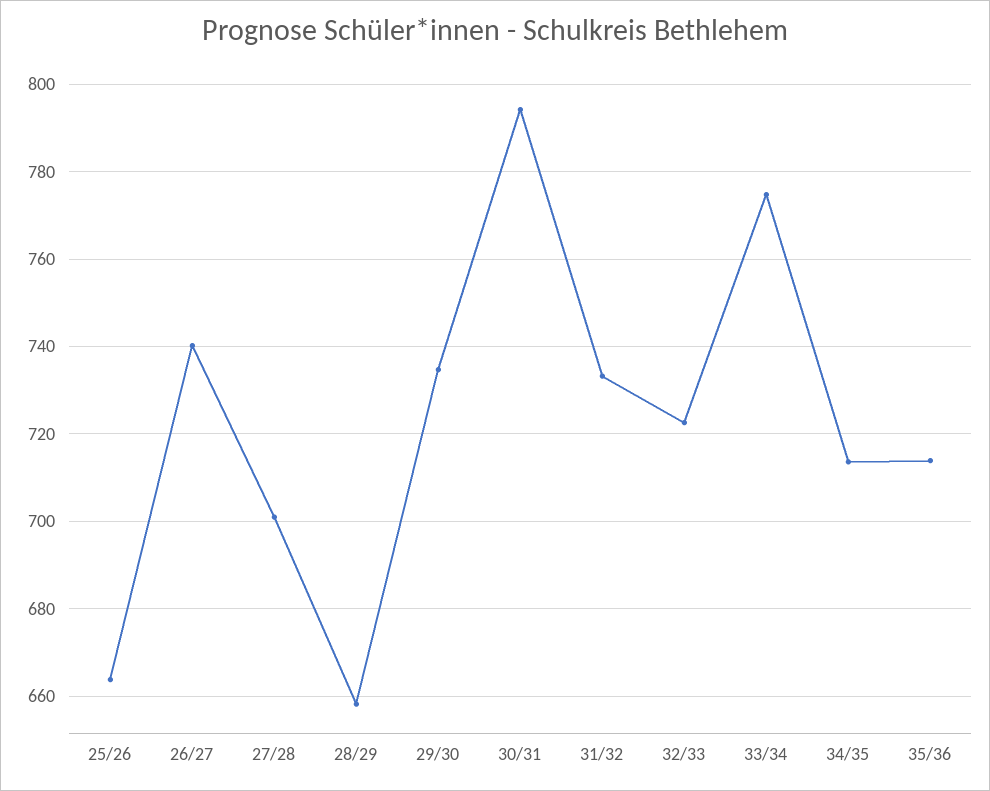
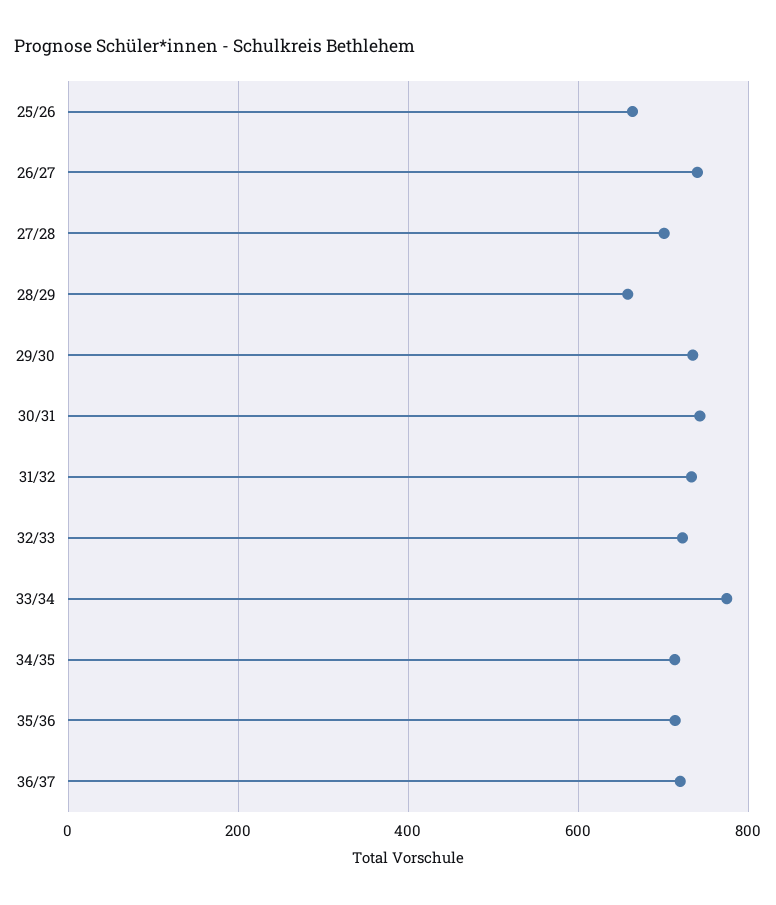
30/31: 794 -> 740
36/37: none -> 720

